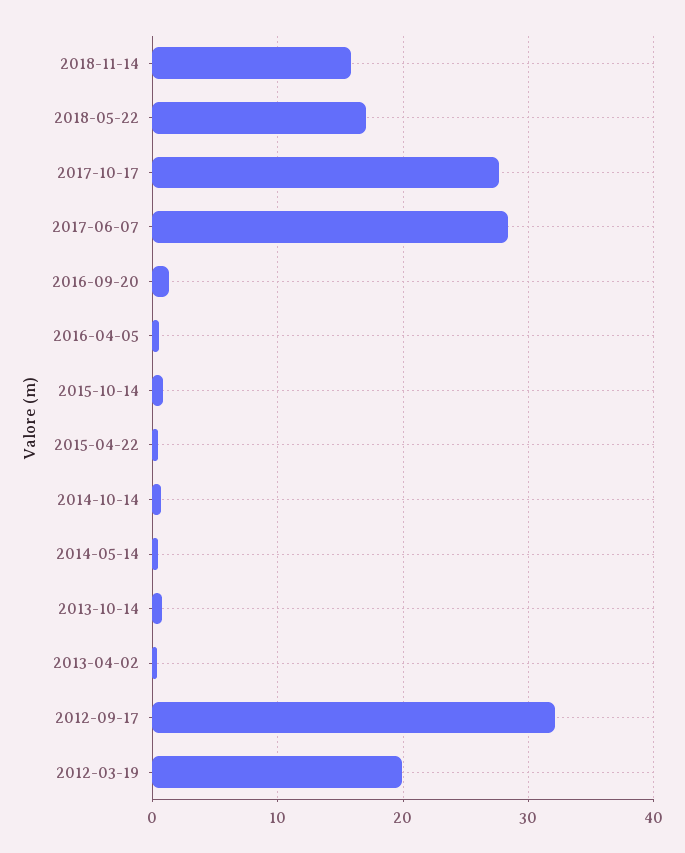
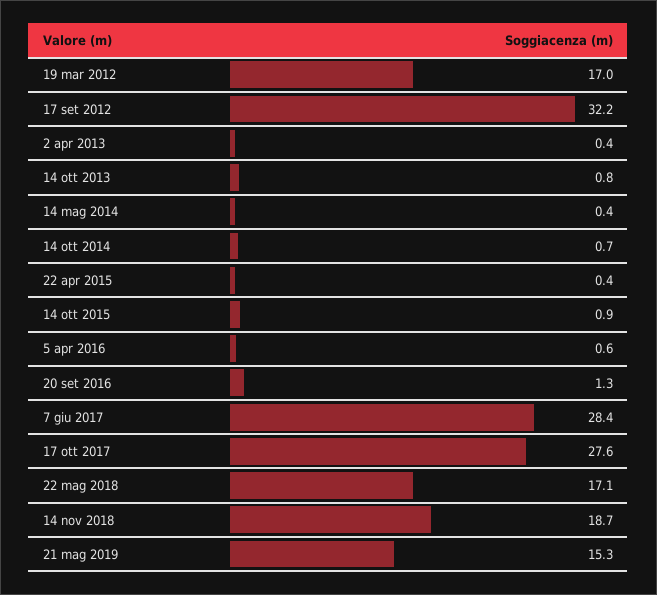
2018-11-14: 16 -> 18.7
2012-03-19: 20 -> 17
21 mag 2019: none -> 15.3

